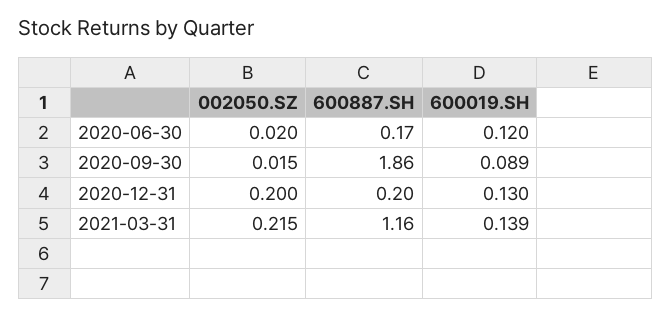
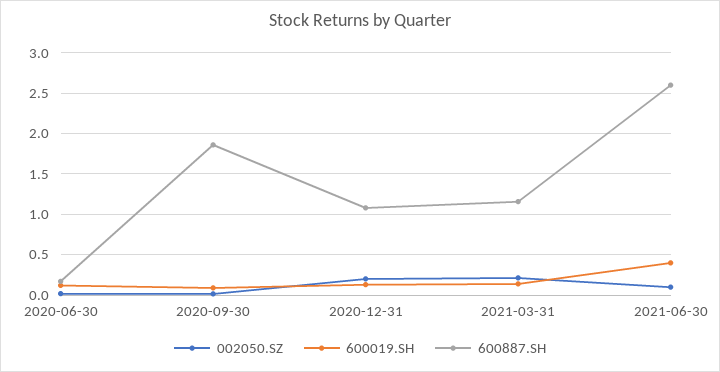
600887.SH, 2020-12-31: 0.2 -> 1.1
002050.SZ, 2021-06-30: none -> 0.1
600019.SH, 2021-06-30: none -> 0.4
600887.SH, 2021-06-30: none -> 2.6

